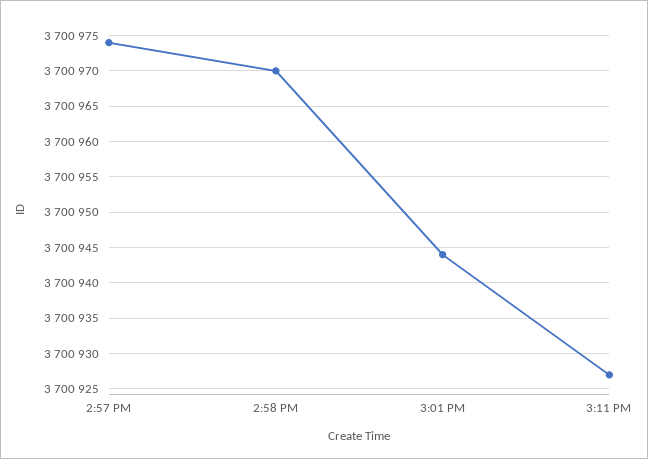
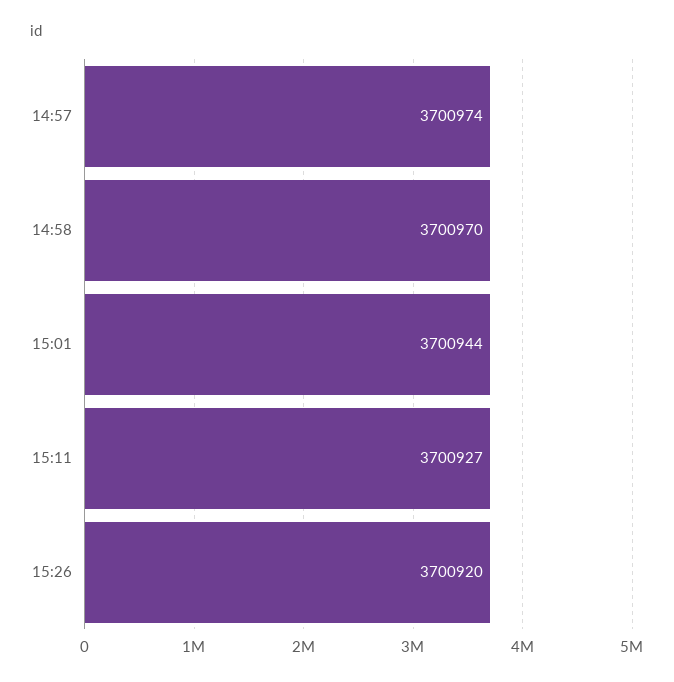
15:26: none -> 3700920

